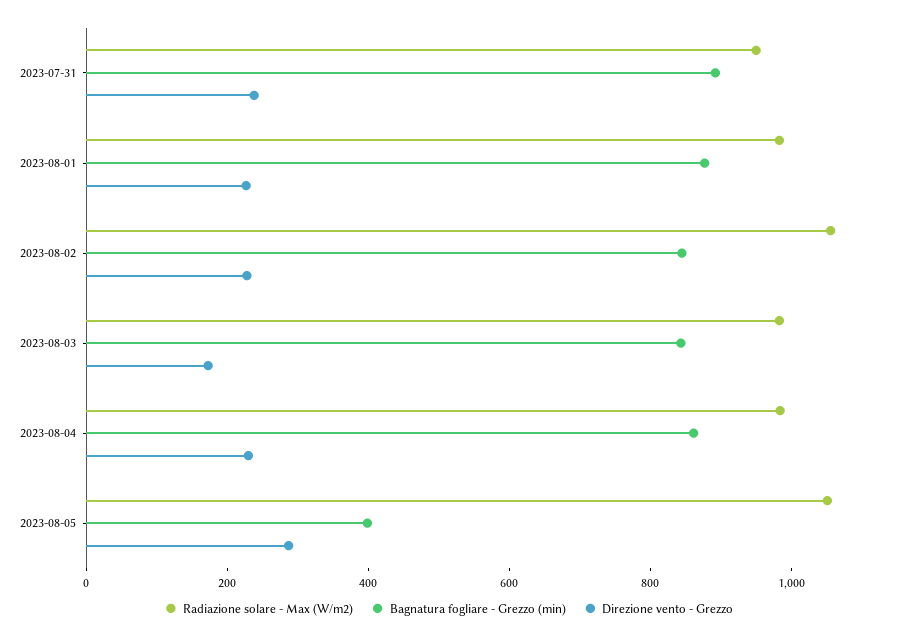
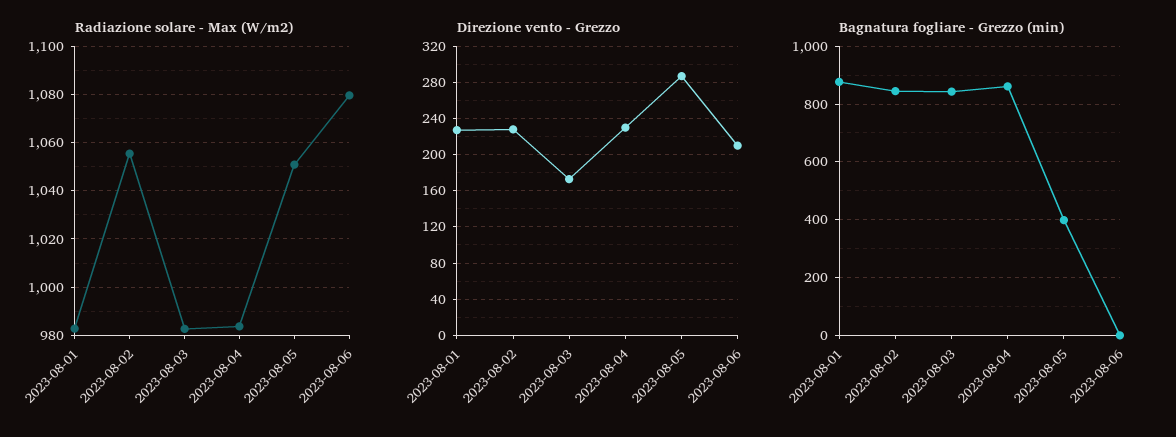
Radiazione solare - Max (W/m2), 2023-07-31: 950 -> none
Bagnatura fogliare - Grezzo (min), 2023-07-31: 900 -> none
Direzione vento - Grezzo, 2023-07-31: 250 -> none
Radiazione solare - Max (W/m2), 2023-08-06: none -> 1080
Direzione vento - Grezzo, 2023-08-06: none -> 210
Bagnatura fogliare - Grezzo (min), 2023-08-06: none -> 0

